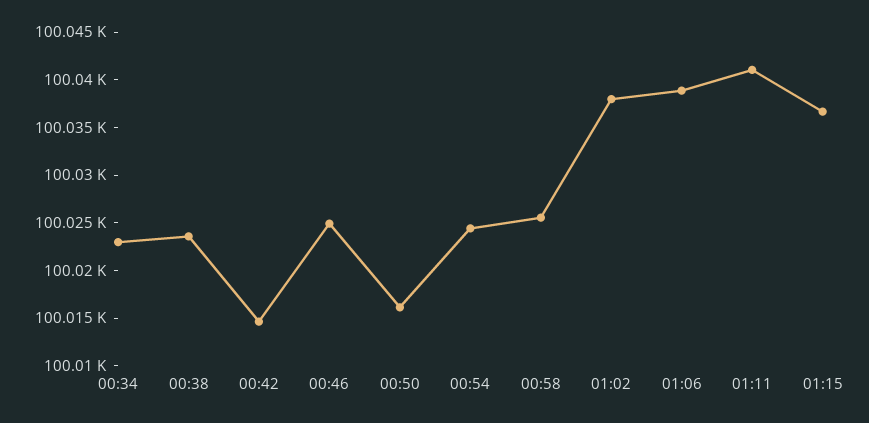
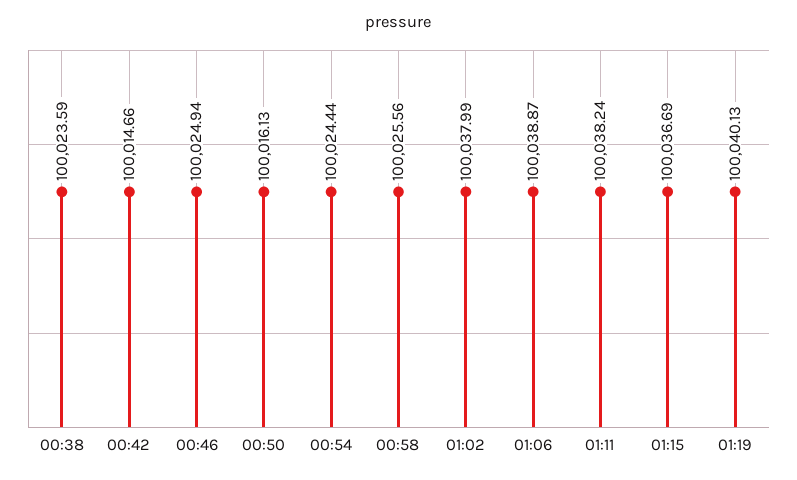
00:34: 100023 -> none
01:11: 100041 -> 100038.24
01:19: none -> 100040.13

